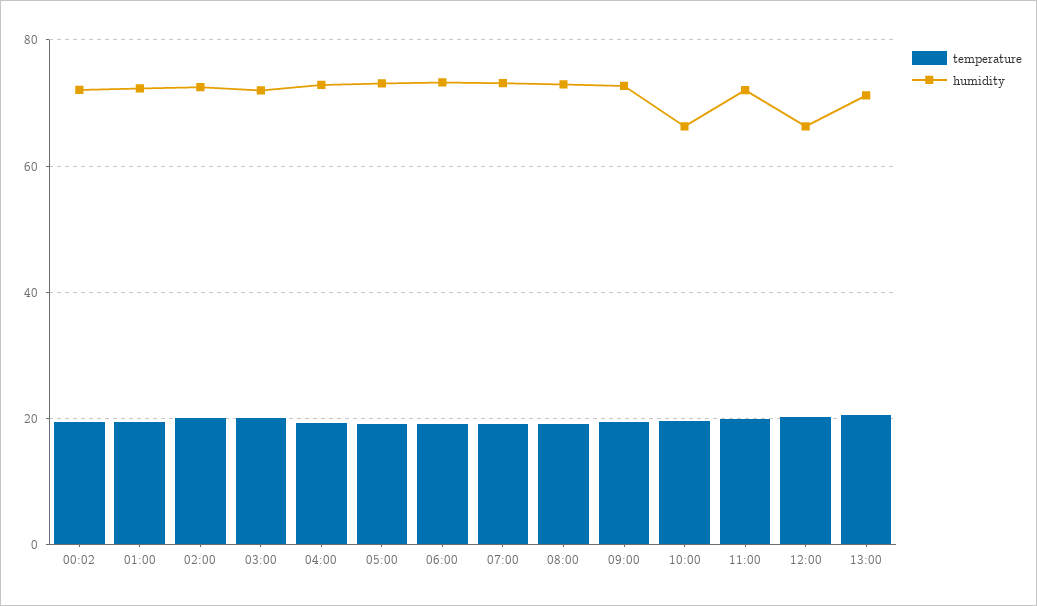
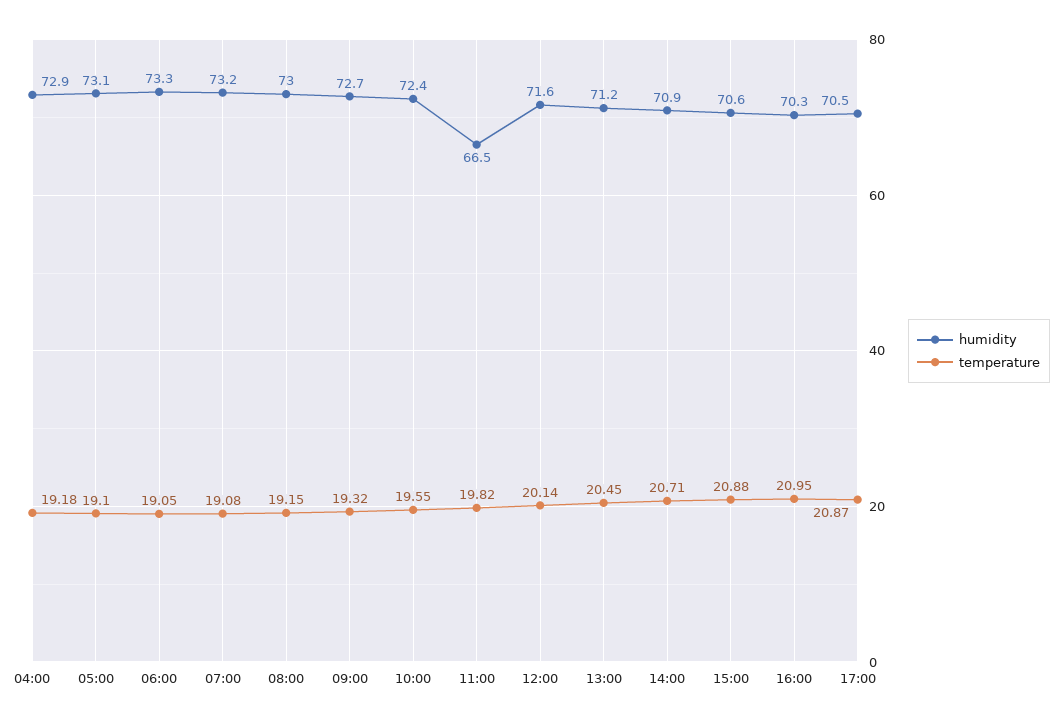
temperature, 00:02: 20 -> none
humidity, 00:02: 72 -> none
temperature, 01:00: 20 -> none
humidity, 01:00: 72 -> none
temperature, 02:00: 20 -> none
humidity, 02:00: 72 -> none
temperature, 03:00: 20 -> none
humidity, 03:00: 72 -> none
humidity, 10:00: 66 -> 72.4
humidity, 11:00: 72 -> 66.5
humidity, 12:00: 66 -> 71.6
humidity, 14:00: none -> 70.9
temperature, 14:00: none -> 20.71
humidity, 15:00: none -> 70.6
temperature, 15:00: none -> 20.88
humidity, 16:00: none -> 70.3
temperature, 16:00: none -> 20.95
humidity, 17:00: none -> 70.5
temperature, 17:00: none -> 20.87

